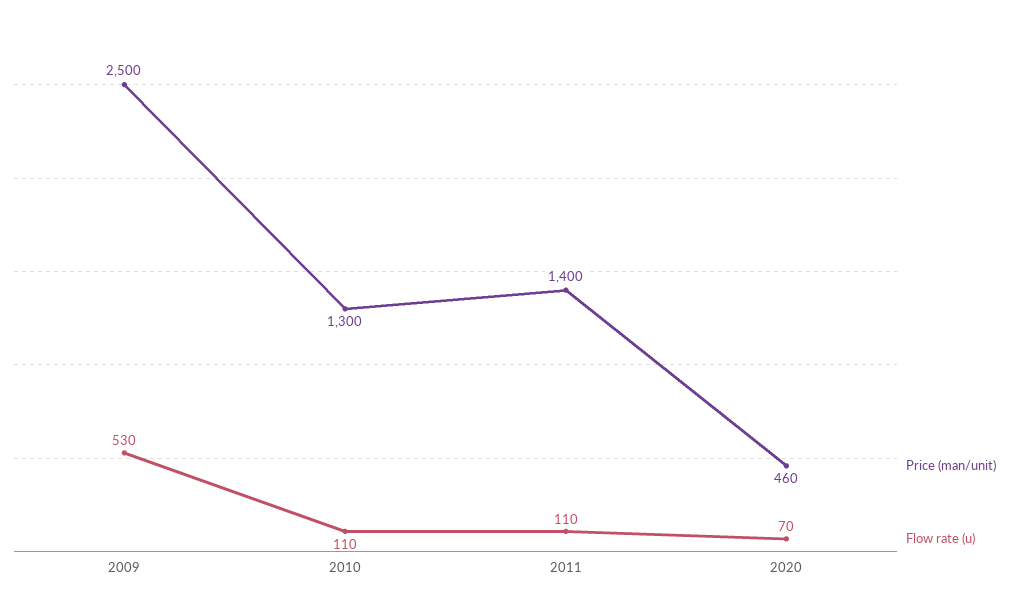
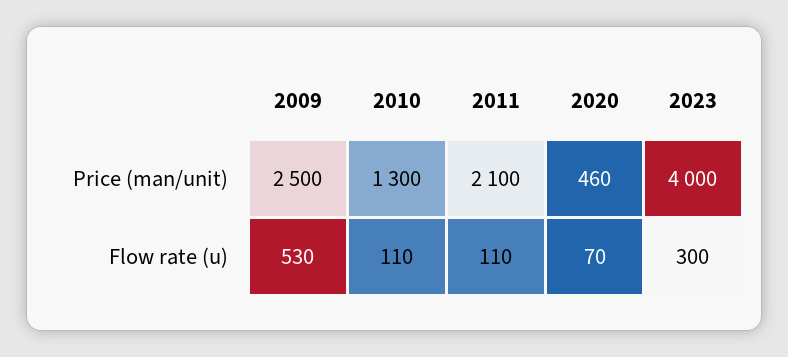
Price (man/unit), 2011: 1400 -> 2100
Price (man/unit), 2023: none -> 4000
Flow rate (u), 2023: none -> 300

